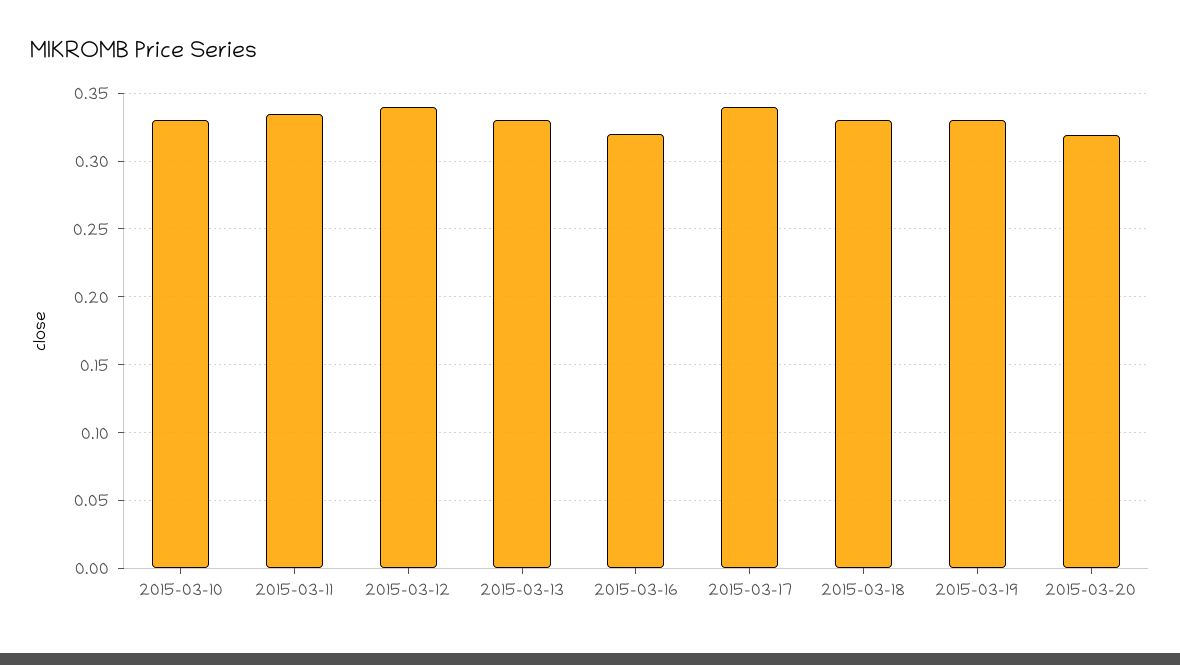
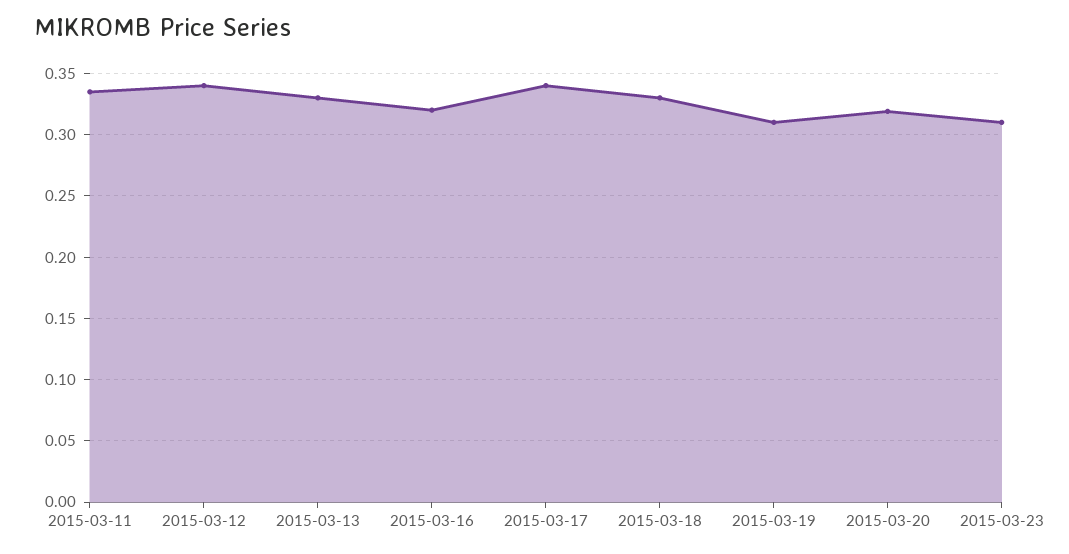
2015-03-10: 0.33 -> none
2015-03-19: 0.33 -> 0.31
2015-03-23: none -> 0.31

